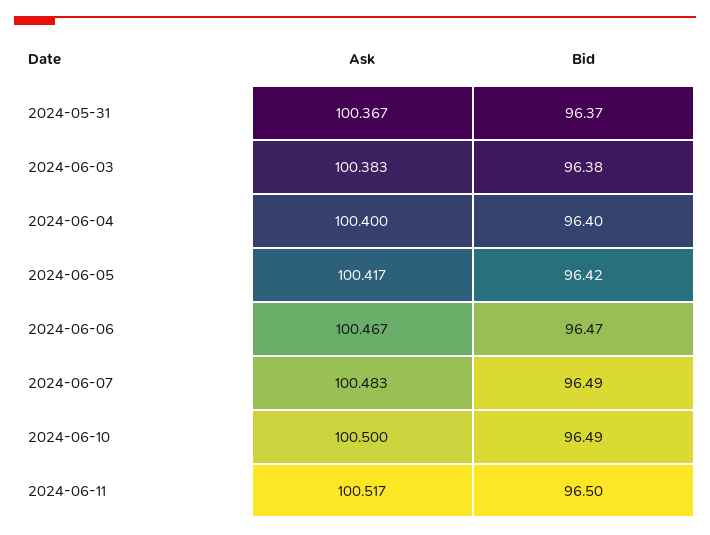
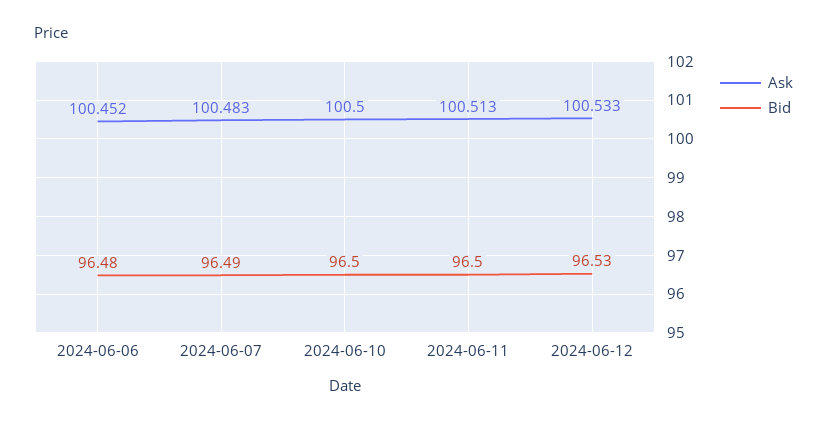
Ask, 2024-05-31: 100.367 -> none
Bid, 2024-05-31: 96.37 -> none
Ask, 2024-06-03: 100.383 -> none
Bid, 2024-06-03: 96.38 -> none
Ask, 2024-06-04: 100.4 -> none
Bid, 2024-06-04: 96.4 -> none
Ask, 2024-06-05: 100.417 -> none
Bid, 2024-06-05: 96.42 -> none
Ask, 2024-06-06: 100.467 -> 100.452
Bid, 2024-06-06: 96.47 -> 96.48
Bid, 2024-06-10: 96.49 -> 96.5
Ask, 2024-06-11: 100.517 -> 100.513
Ask, 2024-06-12: none -> 100.533
Bid, 2024-06-12: none -> 96.53

